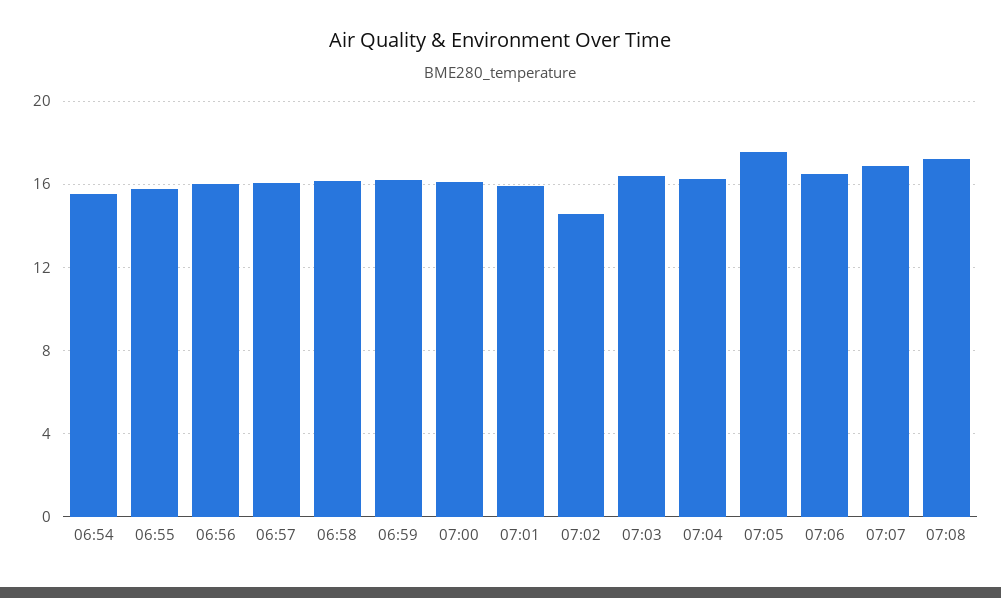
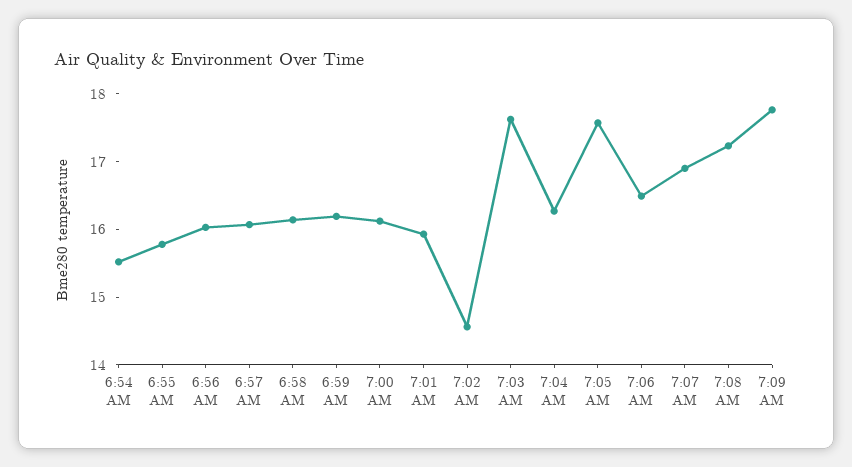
07:03: 16.5 -> 17.6
7:09 AM: none -> 17.8

